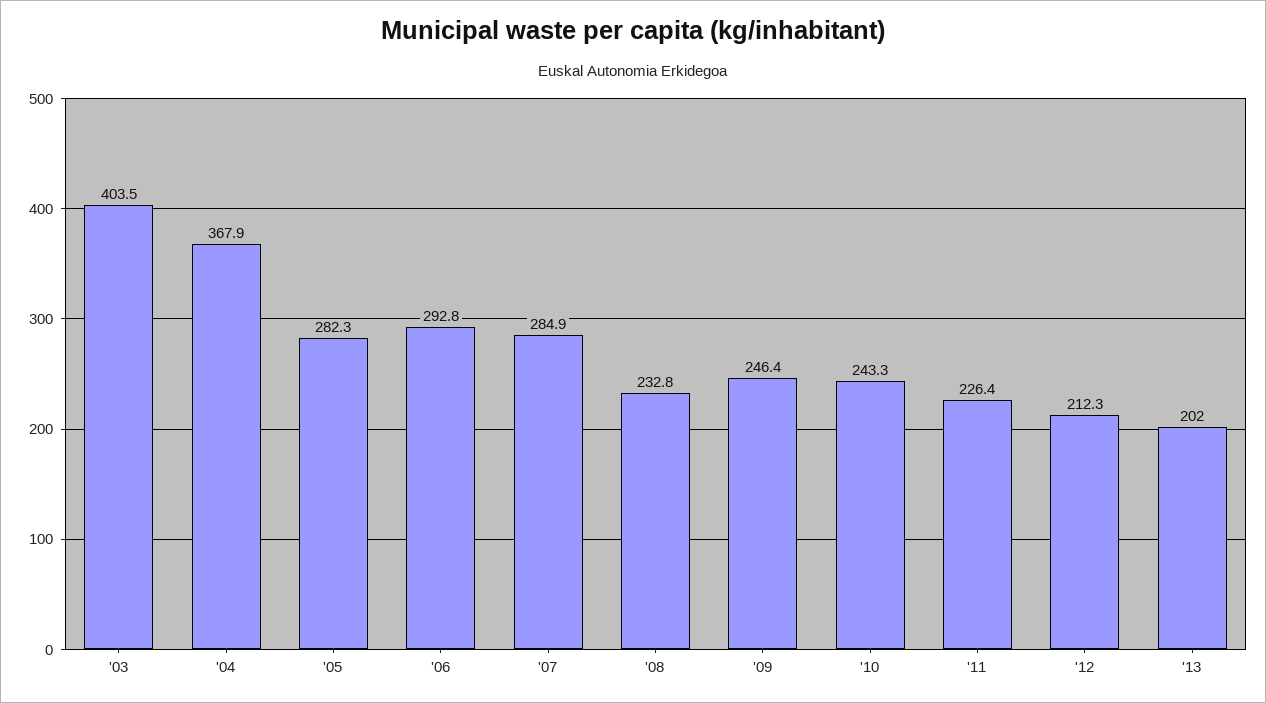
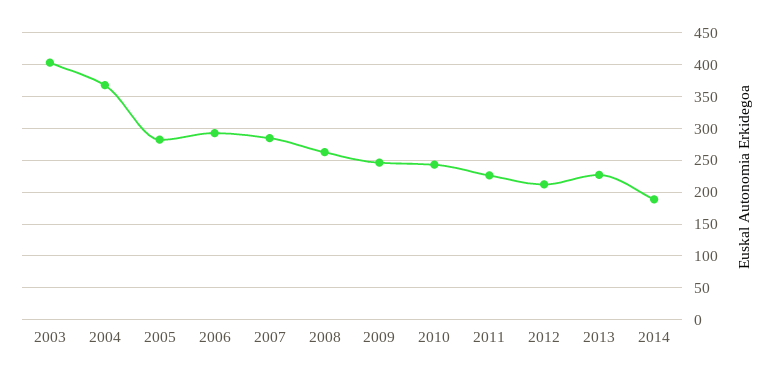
'08: 232.8 -> 260
'13: 202 -> 230
2014: none -> 190

